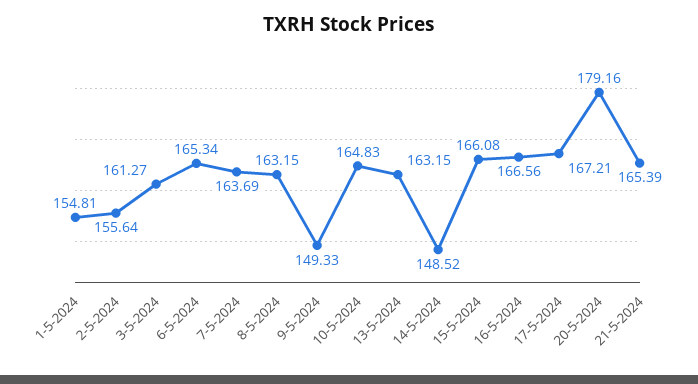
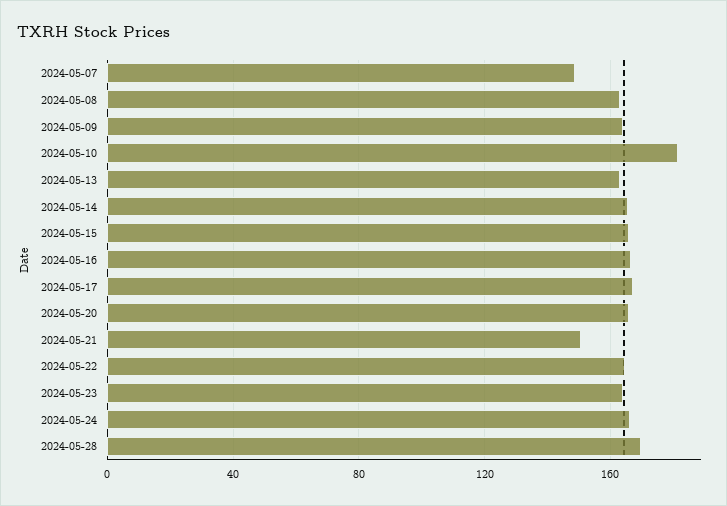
1-5-2024: 154.81 -> none
2-5-2024: 155.64 -> none
3-5-2024: 161.27 -> none
6-5-2024: 165.34 -> none
7-5-2024: 163.69 -> 150
9-5-2024: 149.33 -> 165
10-5-2024: 164.83 -> 180
14-5-2024: 148.52 -> 165
20-5-2024: 179.16 -> 165
21-5-2024: 165.39 -> 150
2024-05-22: none -> 165
2024-05-23: none -> 165
2024-05-24: none -> 165
2024-05-28: none -> 170

